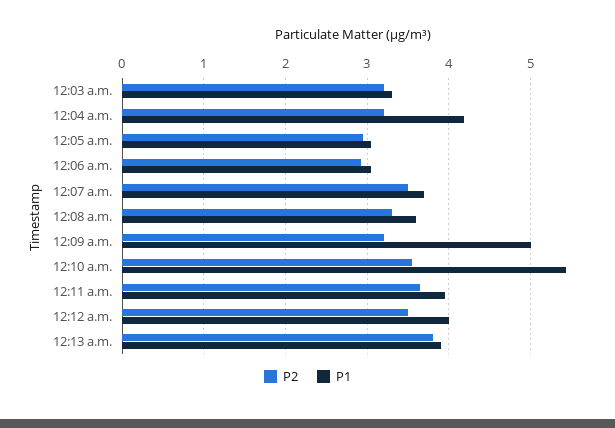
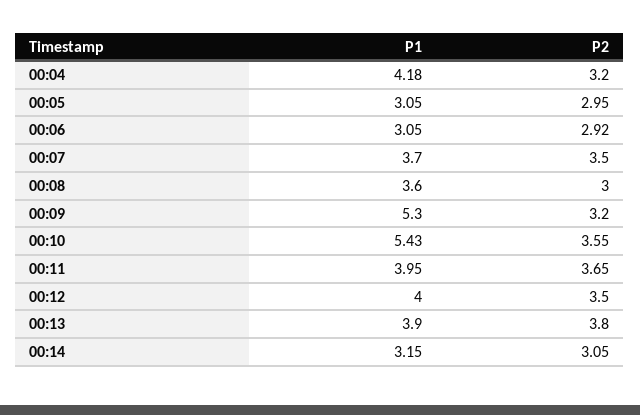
P2, 12:03 a.m.: 3.2 -> none
P1, 12:03 a.m.: 3.3 -> none
P2, 12:08 a.m.: 3.3 -> 3
P1, 12:09 a.m.: 5 -> 5.3
P1, 00:14: none -> 3.15
P2, 00:14: none -> 3.05

